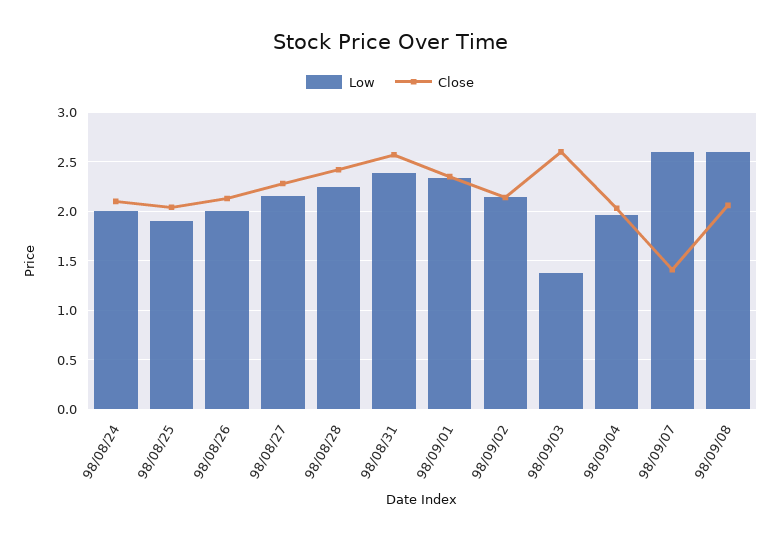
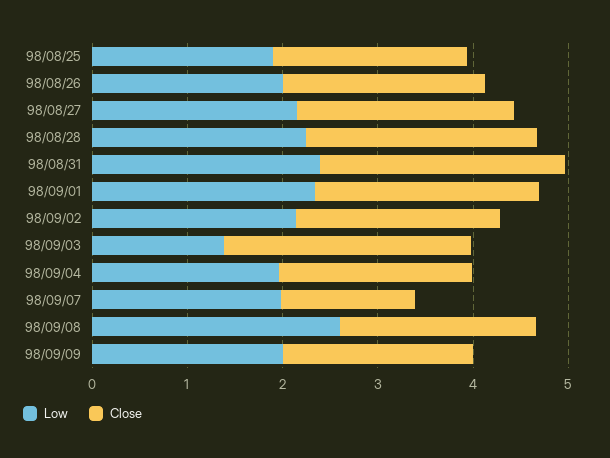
Low, 98/08/24: 2 -> none
Close, 98/08/24: 2.1 -> none
Low, 98/09/07: 2.6 -> 2
Low, 98/09/09: none -> 2
Close, 98/09/09: none -> 2

